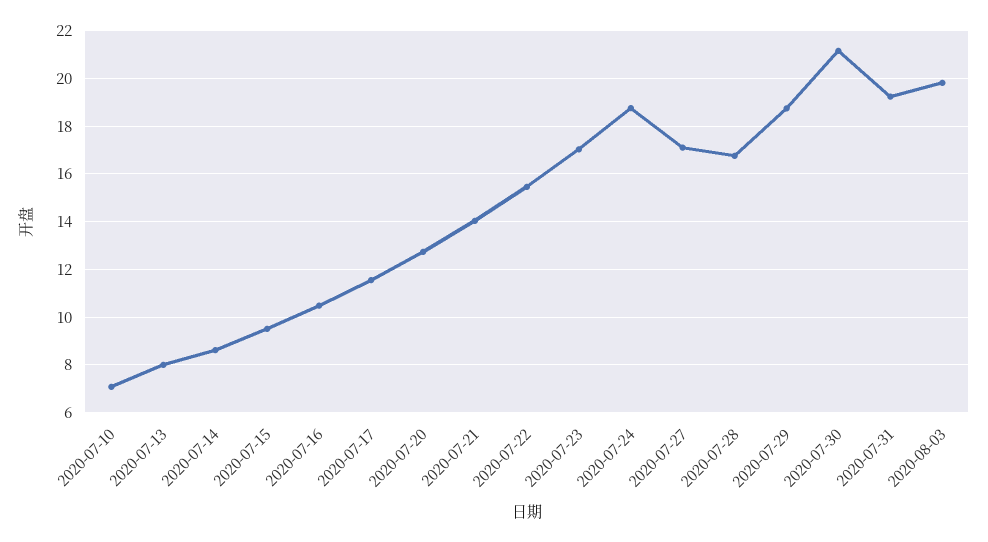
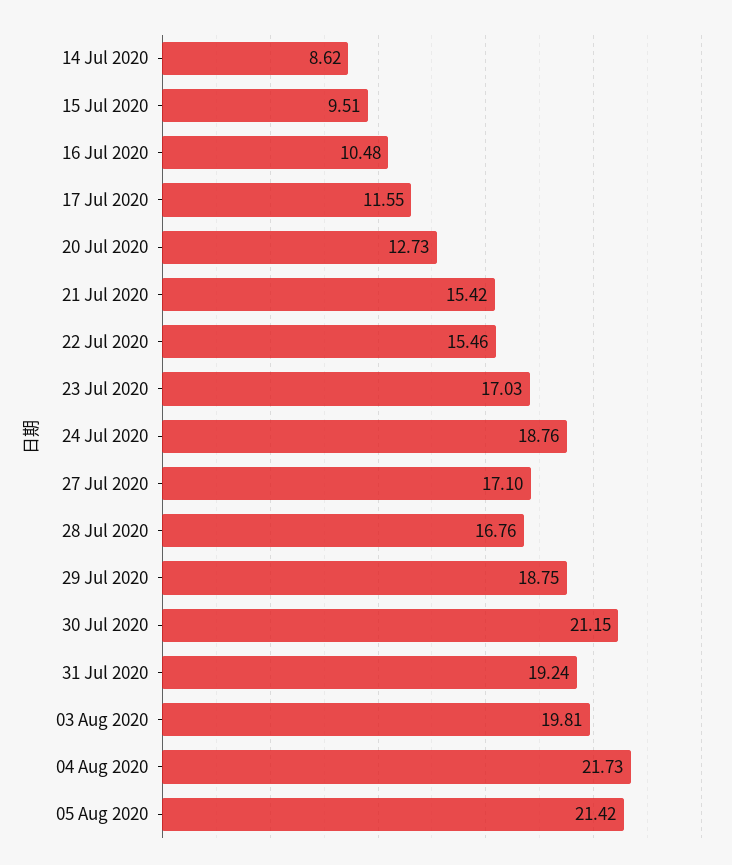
2020-07-10: 7 -> none
2020-07-13: 8 -> none
2020-07-21: 14 -> 15.42
04 Aug 2020: none -> 21.73
05 Aug 2020: none -> 21.42

